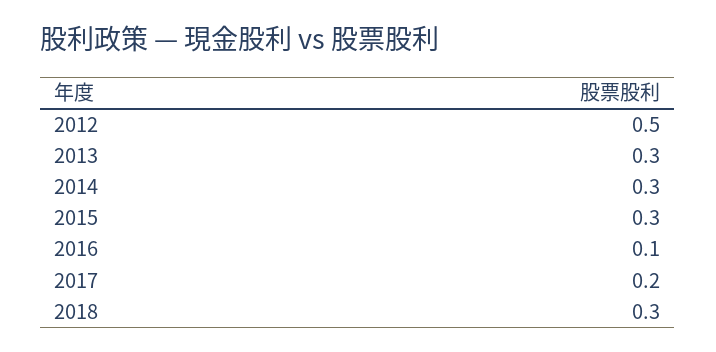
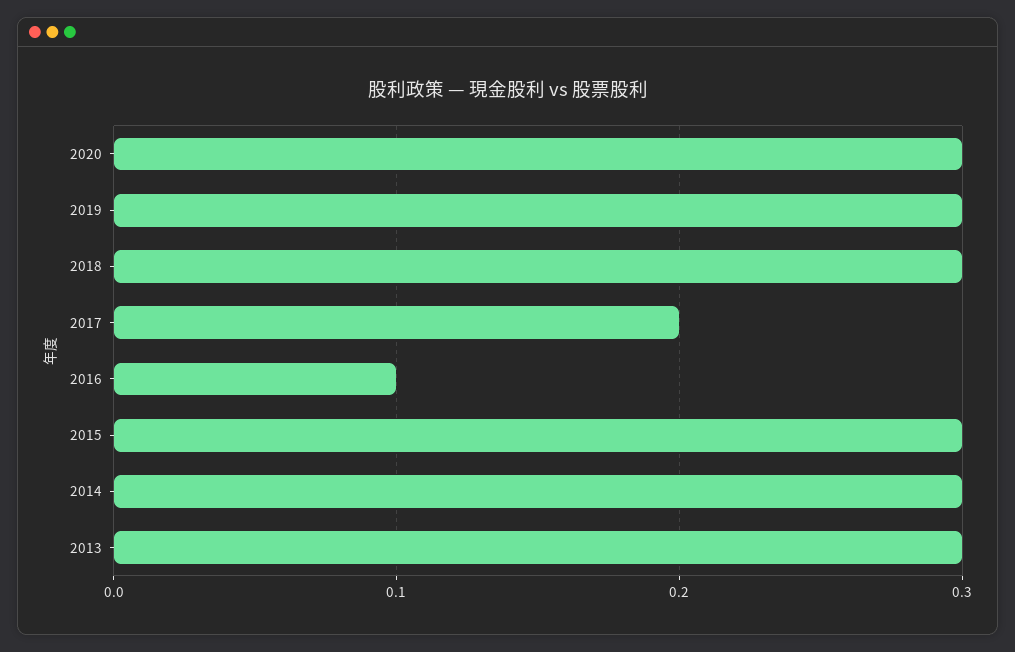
2012: 0.5 -> none
2020: none -> 0.3
2019: none -> 0.3

